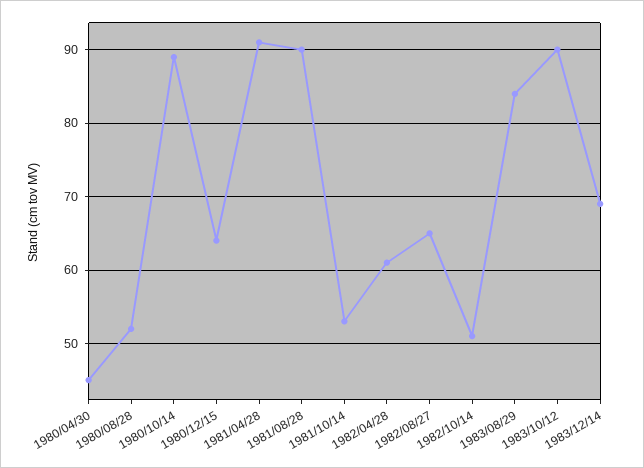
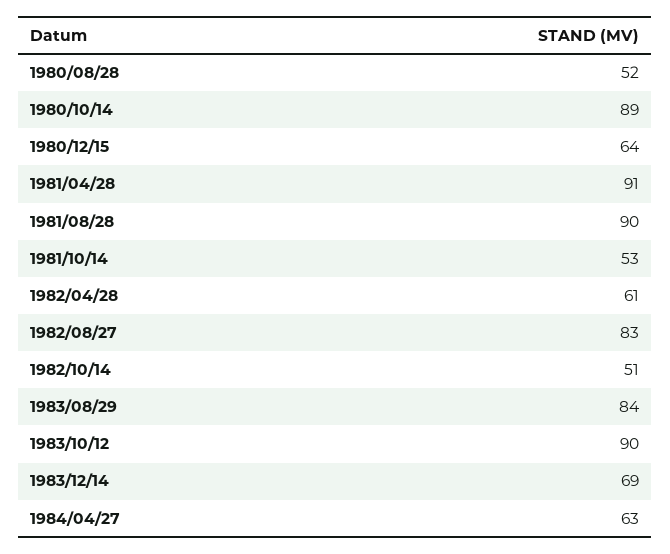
1980/04/30: 45 -> none
1982/08/27: 65 -> 83
1984/04/27: none -> 63

